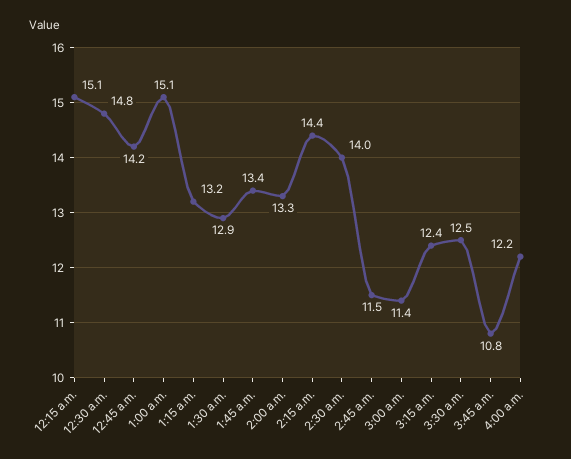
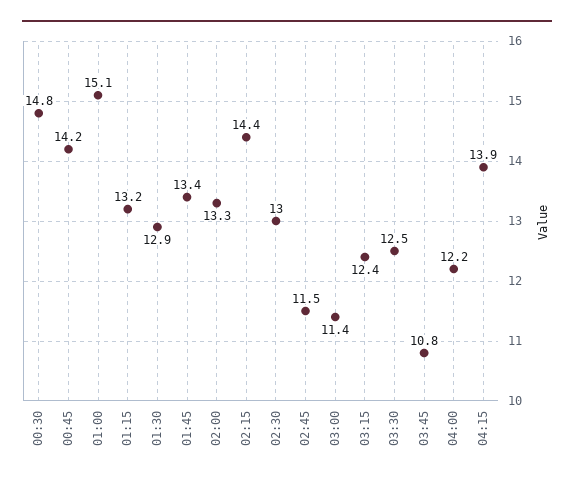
12:15 a.m.: 15.1 -> none
2:30 a.m.: 14 -> 13
04:15: none -> 13.9

